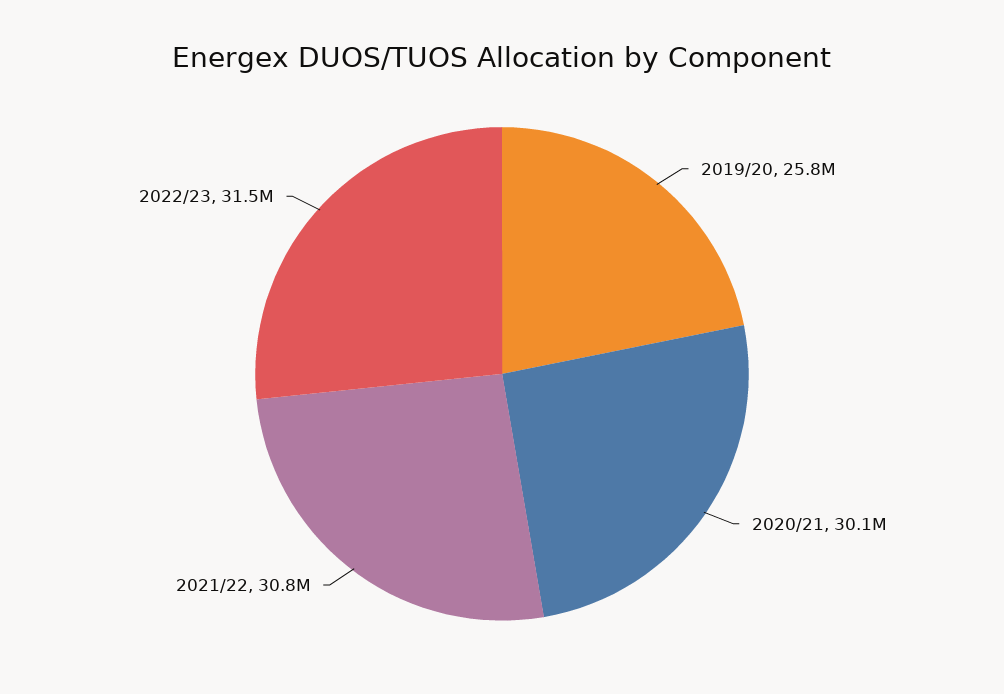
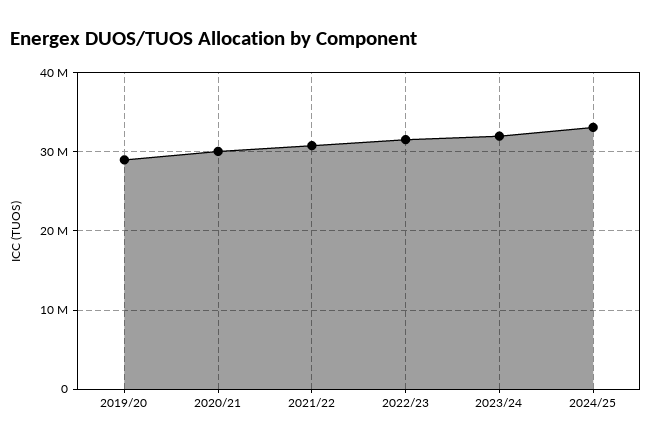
2019/20: 25800000 -> 29000000
2023/24: none -> 32000000
2024/25: none -> 33000000

